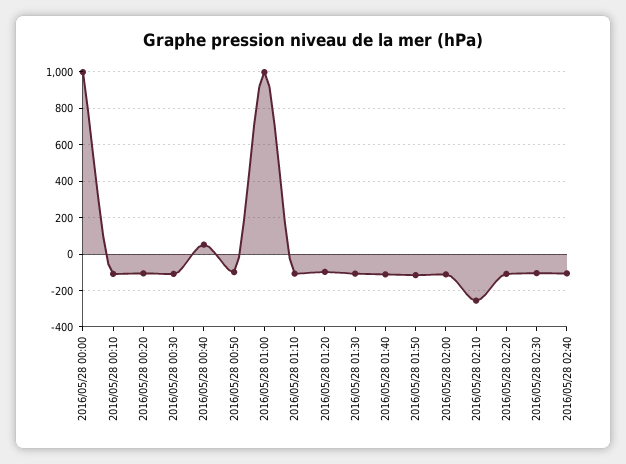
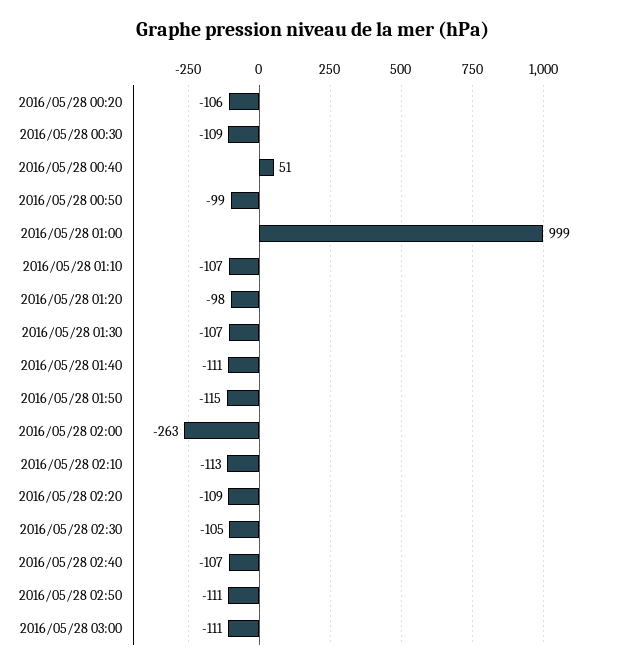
2016/05/28 00:00: 1000 -> none
2016/05/28 00:10: -100 -> none
2016/05/28 02:00: -100 -> -263
2016/05/28 02:10: -250 -> -113
2016/05/28 02:50: none -> -111
2016/05/28 03:00: none -> -111

